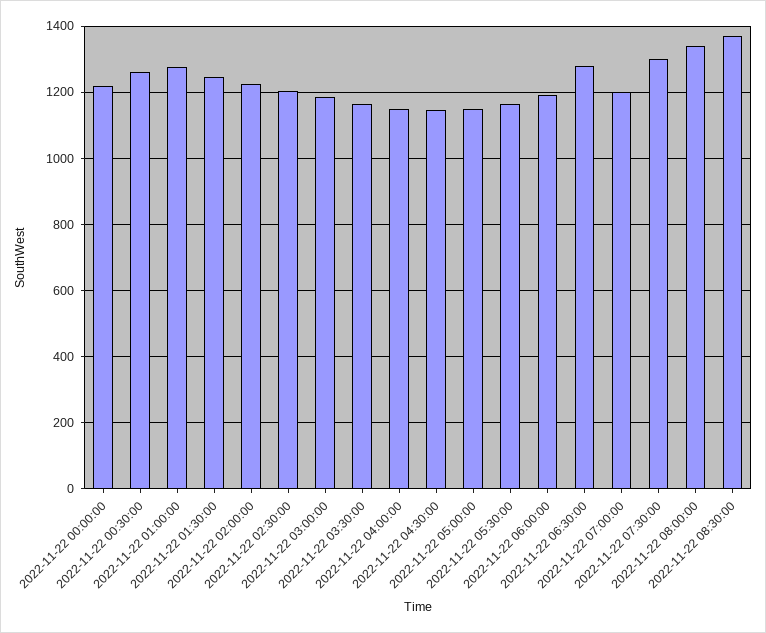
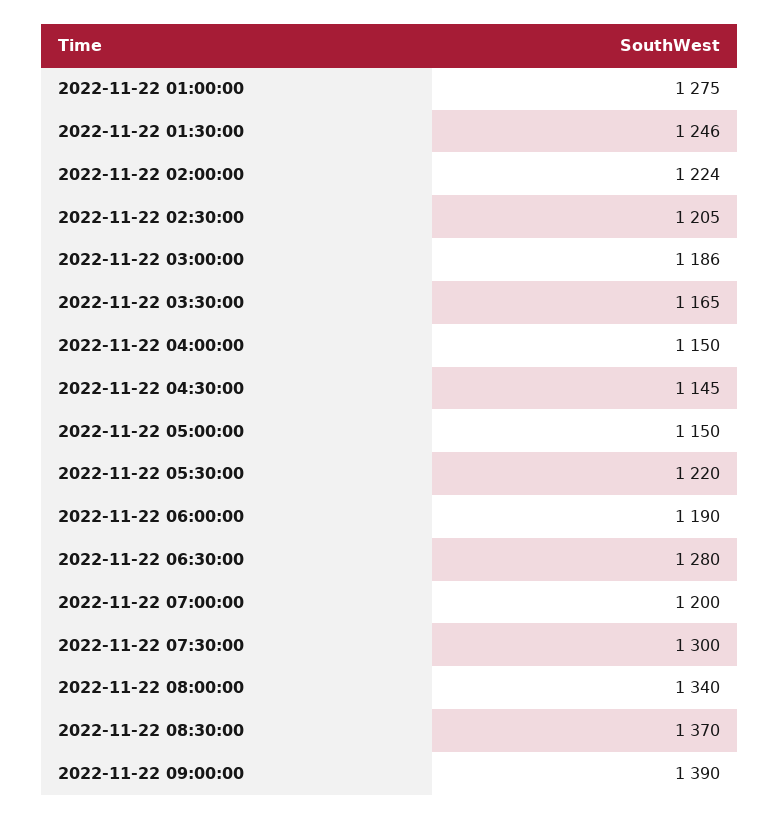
2022-11-22 00:00:00: 1220 -> none
2022-11-22 00:30:00: 1260 -> none
2022-11-22 05:30:00: 1160 -> 1220
2022-11-22 09:00:00: none -> 1390

